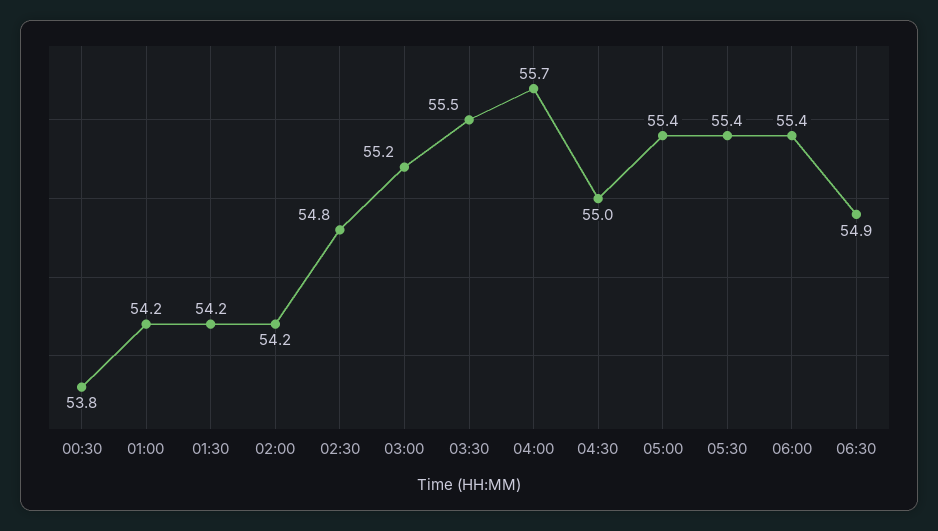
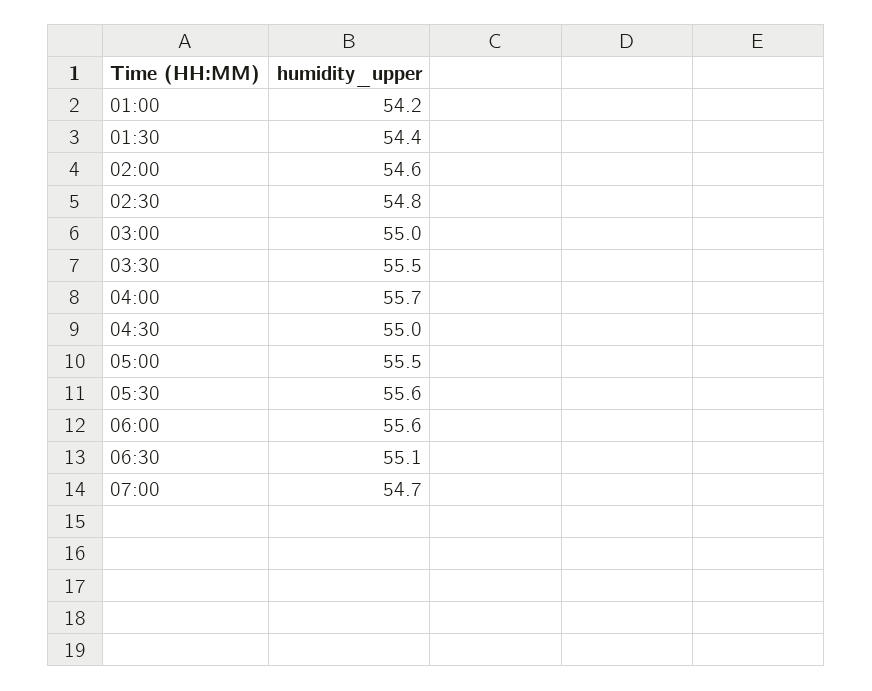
00:30: 53.8 -> none
01:30: 54.2 -> 54.4
02:00: 54.2 -> 54.6
03:00: 55.2 -> 55
05:00: 55.4 -> 55.5
05:30: 55.4 -> 55.6
06:00: 55.4 -> 55.6
06:30: 54.9 -> 55.1
07:00: none -> 54.7

